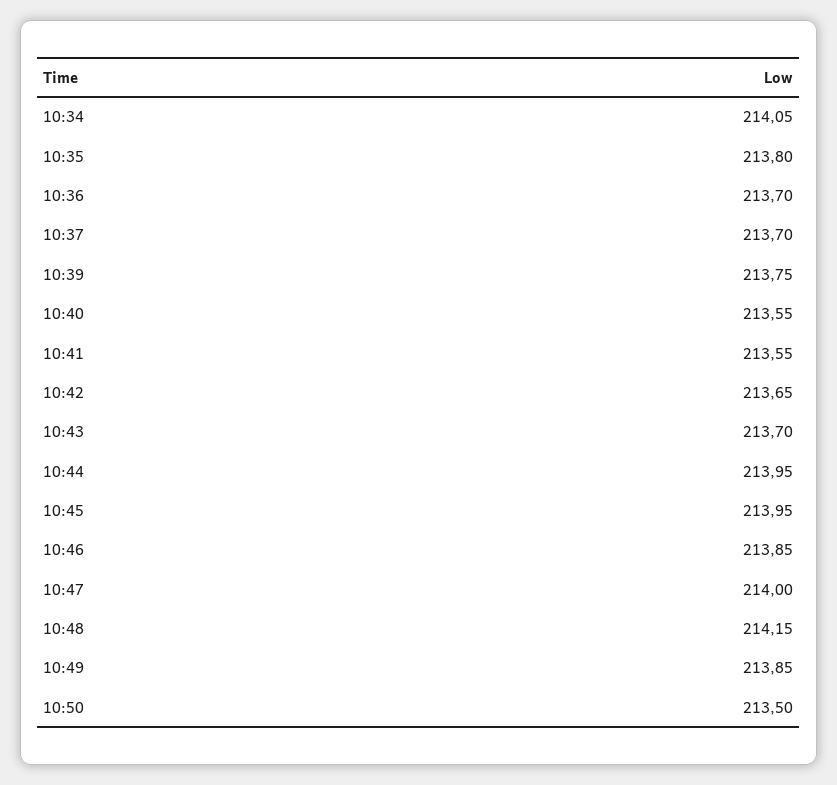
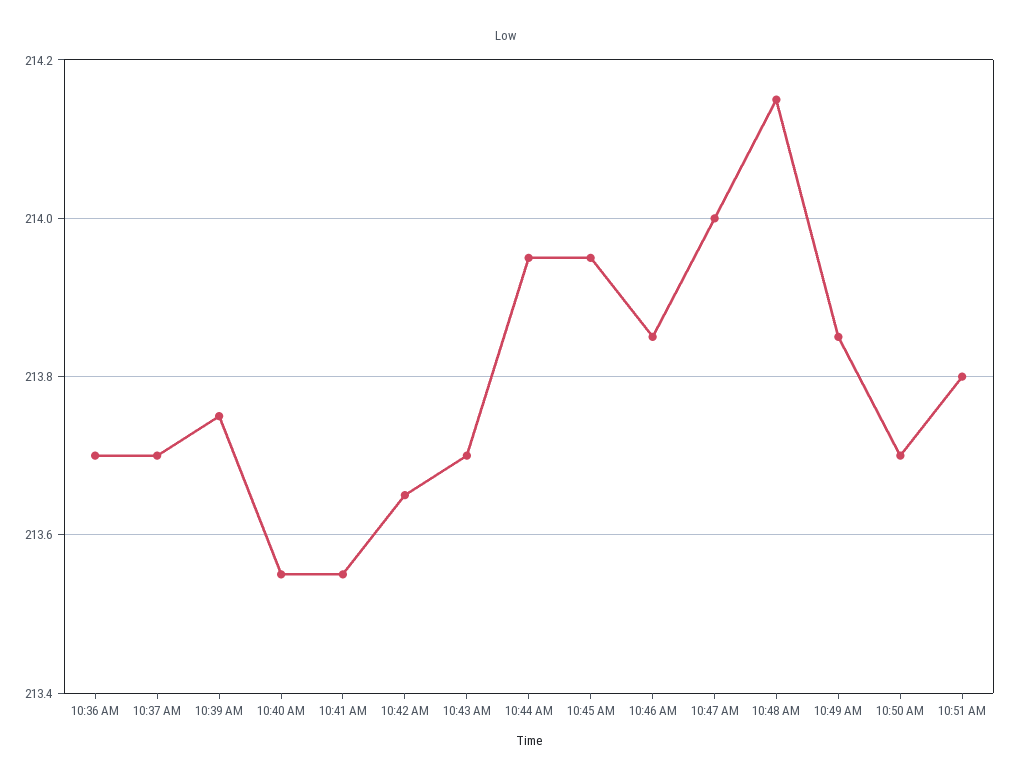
10:34: 214.05 -> none
10:35: 213.8 -> none
10:50: 213.5 -> 213.7
10:51 AM: none -> 213.8

